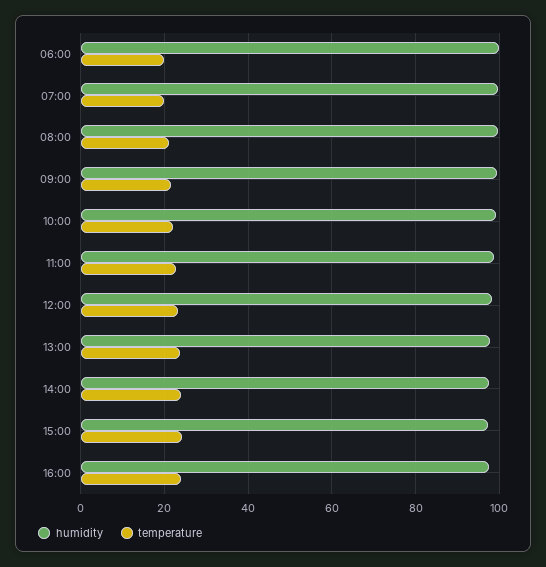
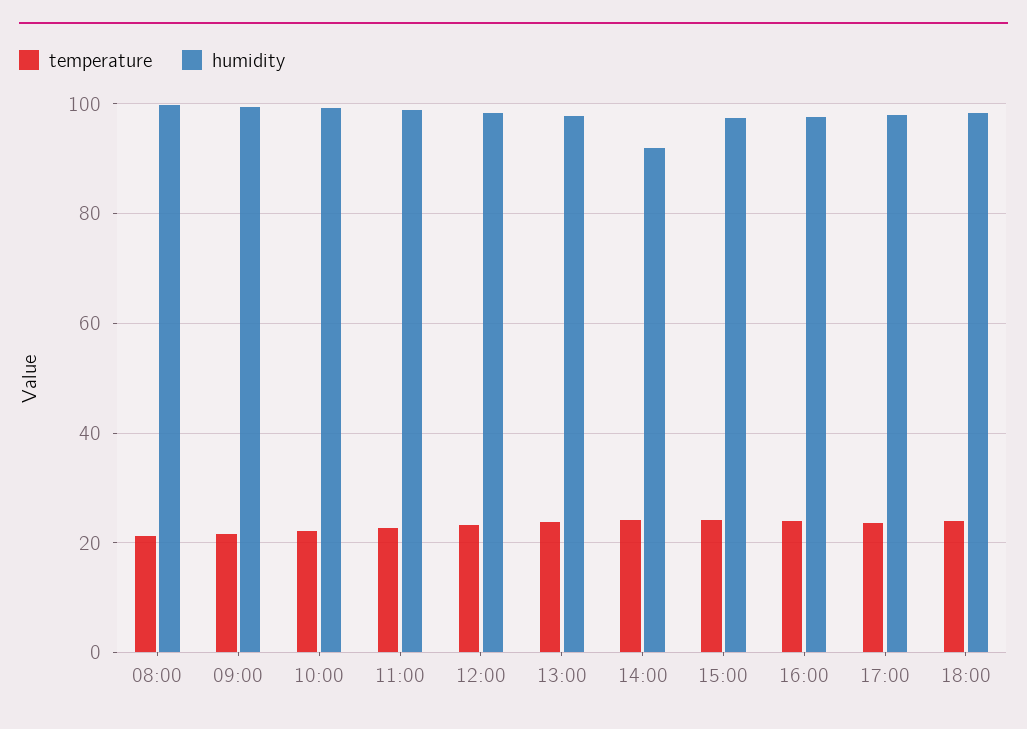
humidity, 06:00: 100 -> none
temperature, 06:00: 20 -> none
humidity, 07:00: 100 -> none
temperature, 07:00: 20 -> none
humidity, 14:00: 98 -> 92
temperature, 17:00: none -> 24
humidity, 17:00: none -> 98
temperature, 18:00: none -> 24
humidity, 18:00: none -> 98

